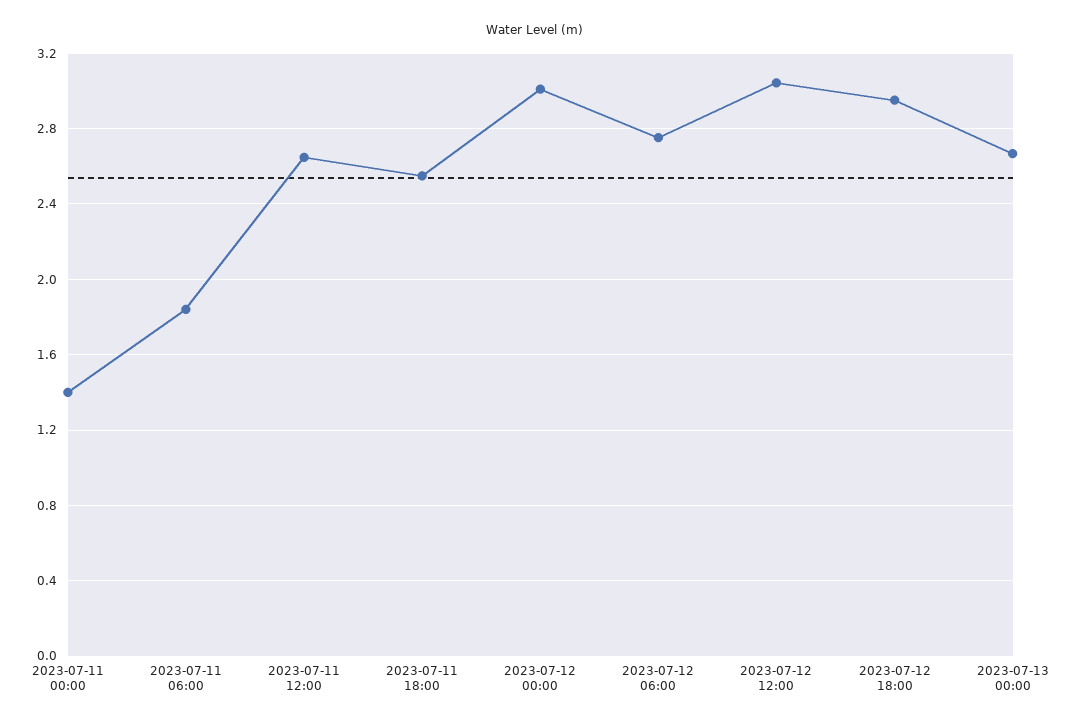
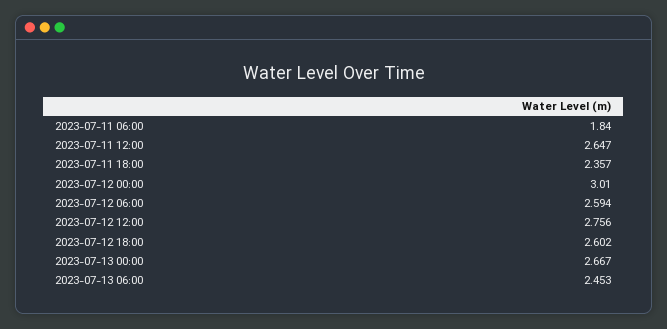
2023-07-11 00:00: 1.4 -> none
2023-07-11 18:00: 2.55 -> 2.357
2023-07-12 06:00: 2.75 -> 2.594
2023-07-12 12:00: 3.05 -> 2.756
2023-07-12 18:00: 2.95 -> 2.602
2023-07-13 06:00: none -> 2.453

